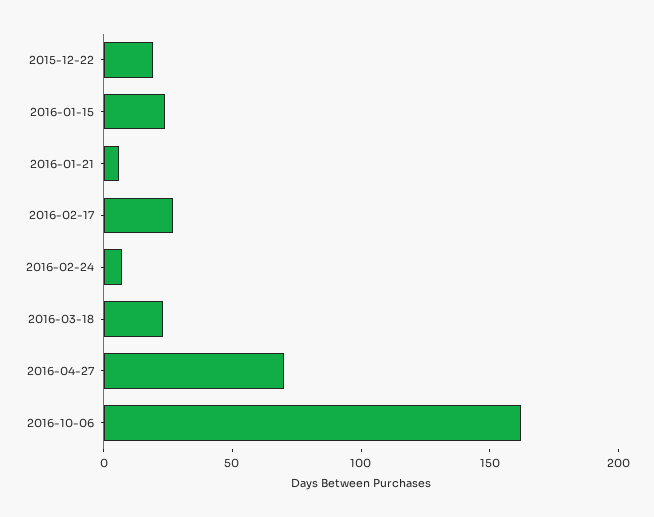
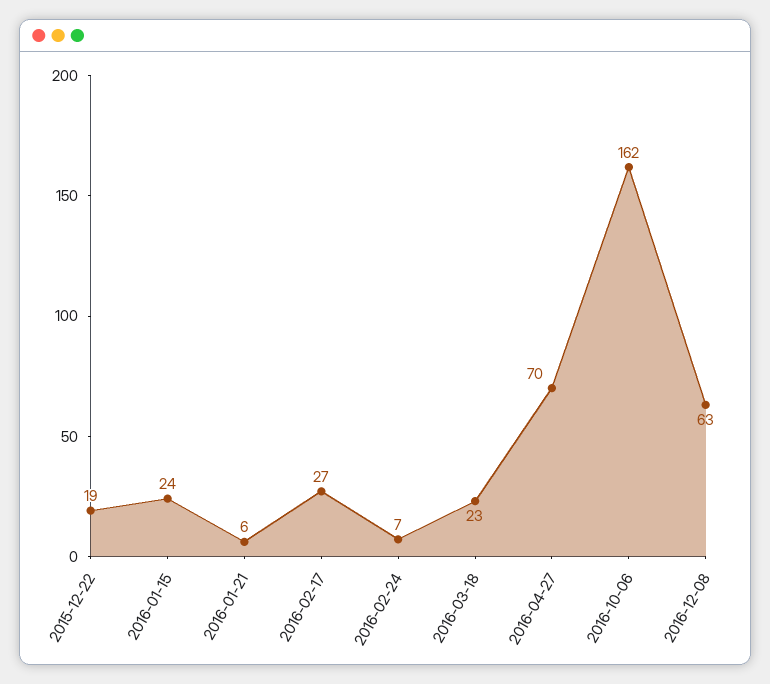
2016-12-08: none -> 63

